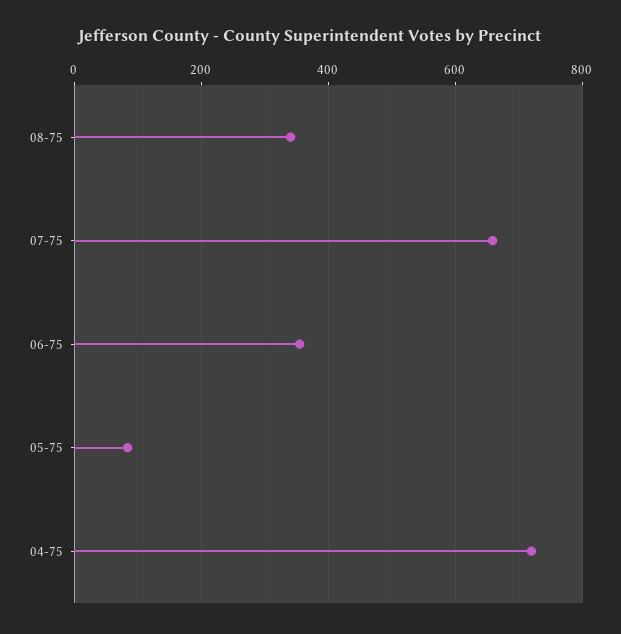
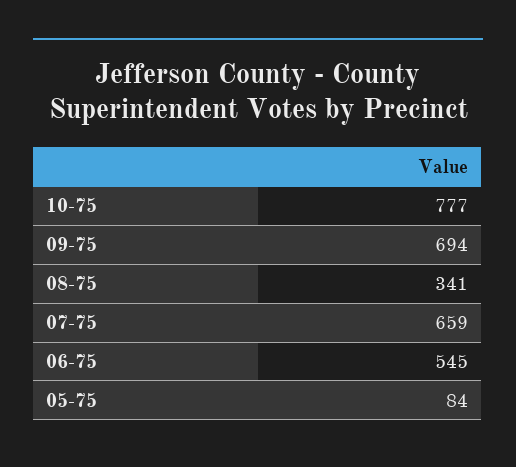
06-75: 360 -> 545
04-75: 720 -> none
10-75: none -> 777
09-75: none -> 694

